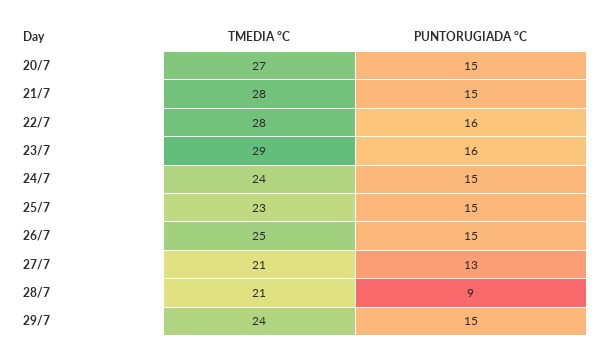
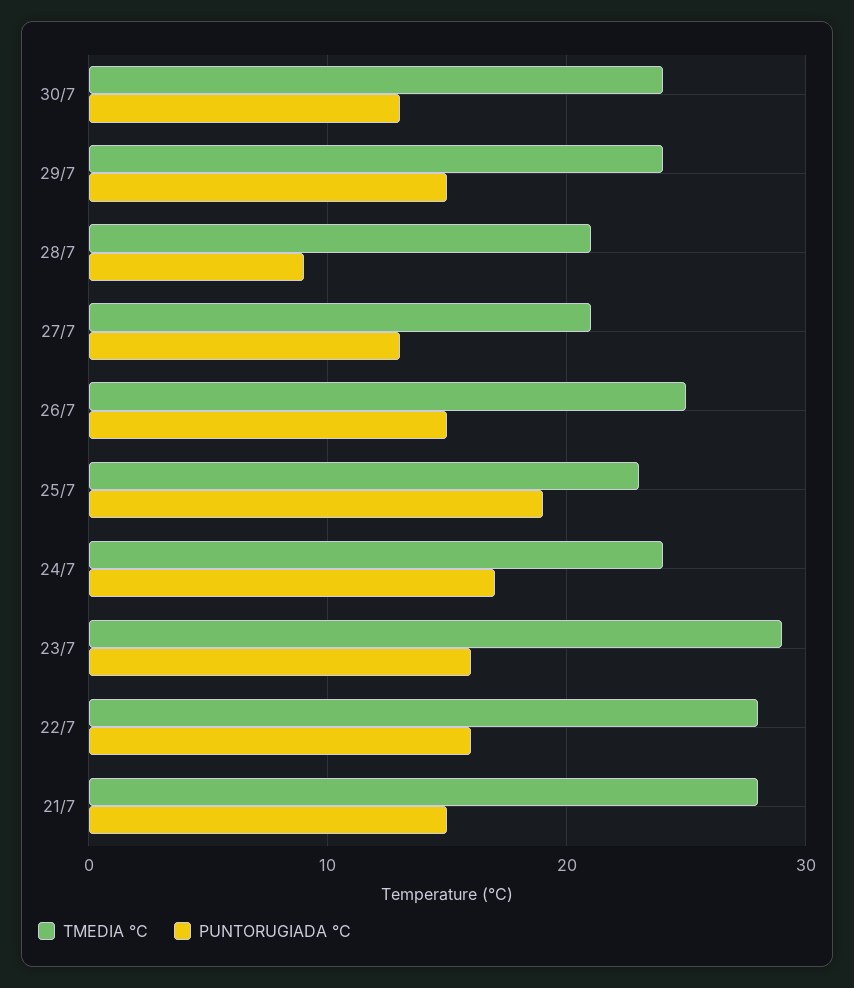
TMEDIA °C, 20/7: 27 -> none
PUNTORUGIADA °C, 20/7: 15 -> none
PUNTORUGIADA °C, 24/7: 15 -> 17
PUNTORUGIADA °C, 25/7: 15 -> 19
TMEDIA °C, 30/7: none -> 24
PUNTORUGIADA °C, 30/7: none -> 13

